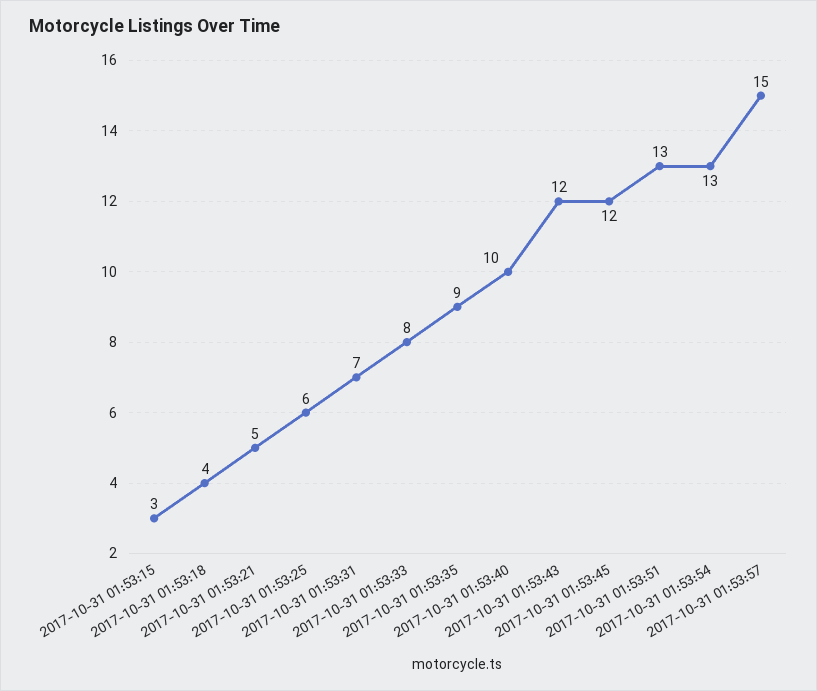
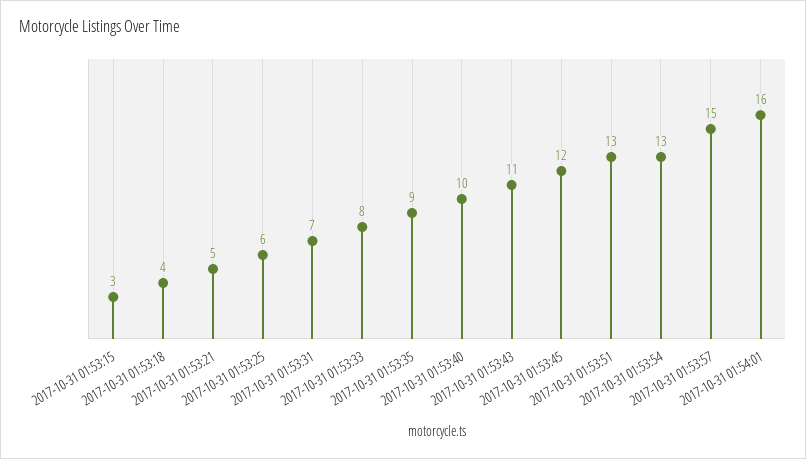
2017-10-31 01:53:43: 12 -> 11
2017-10-31 01:54:01: none -> 16

